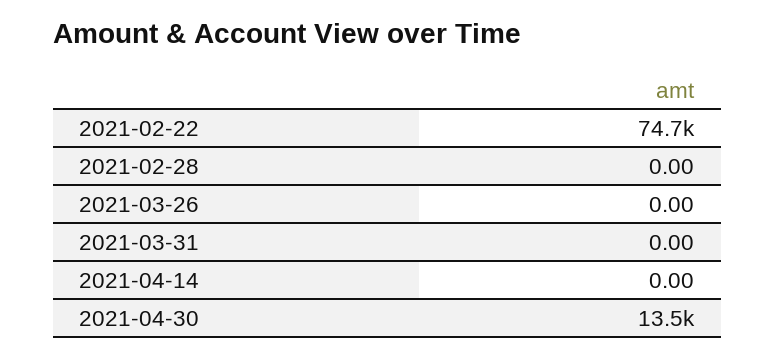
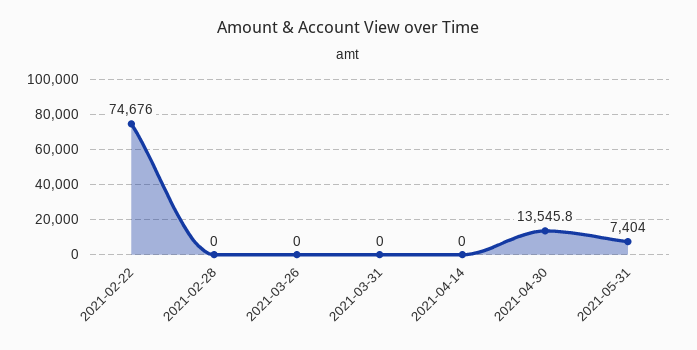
2021-05-31: none -> 7404

